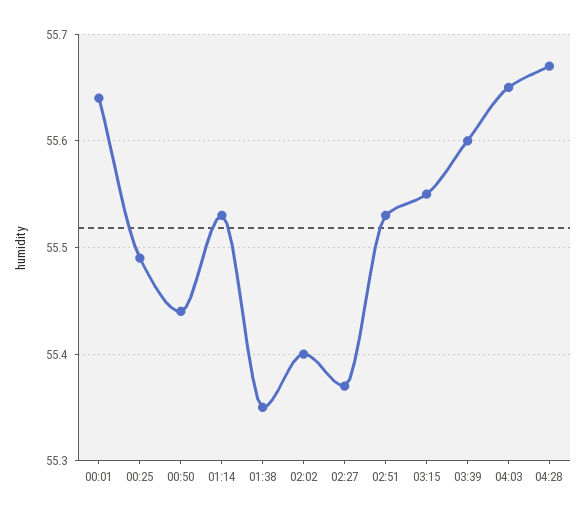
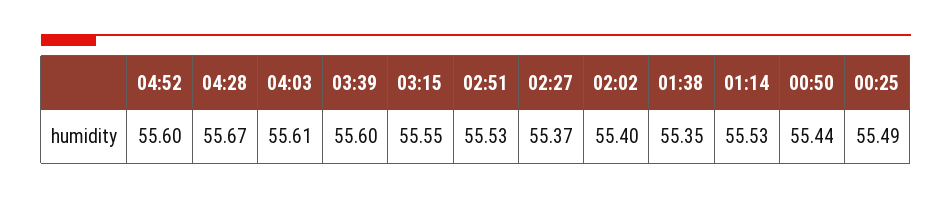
00:01: 55.64 -> none
04:03: 55.65 -> 55.61
04:52: none -> 55.6

